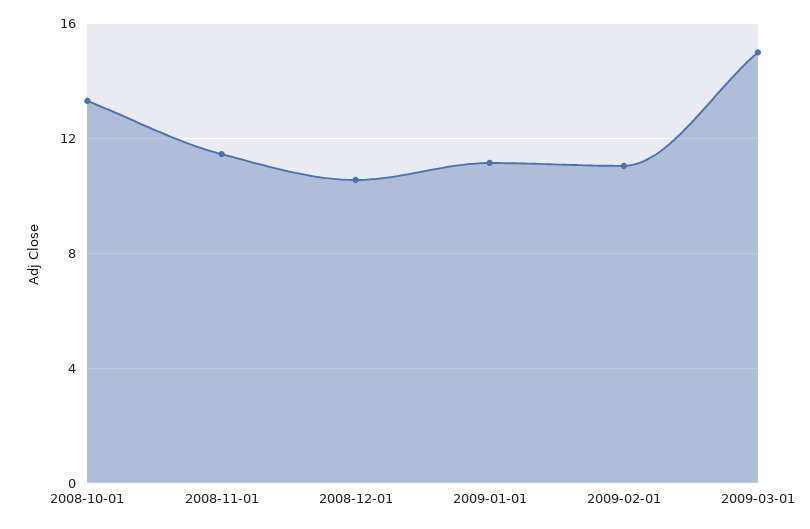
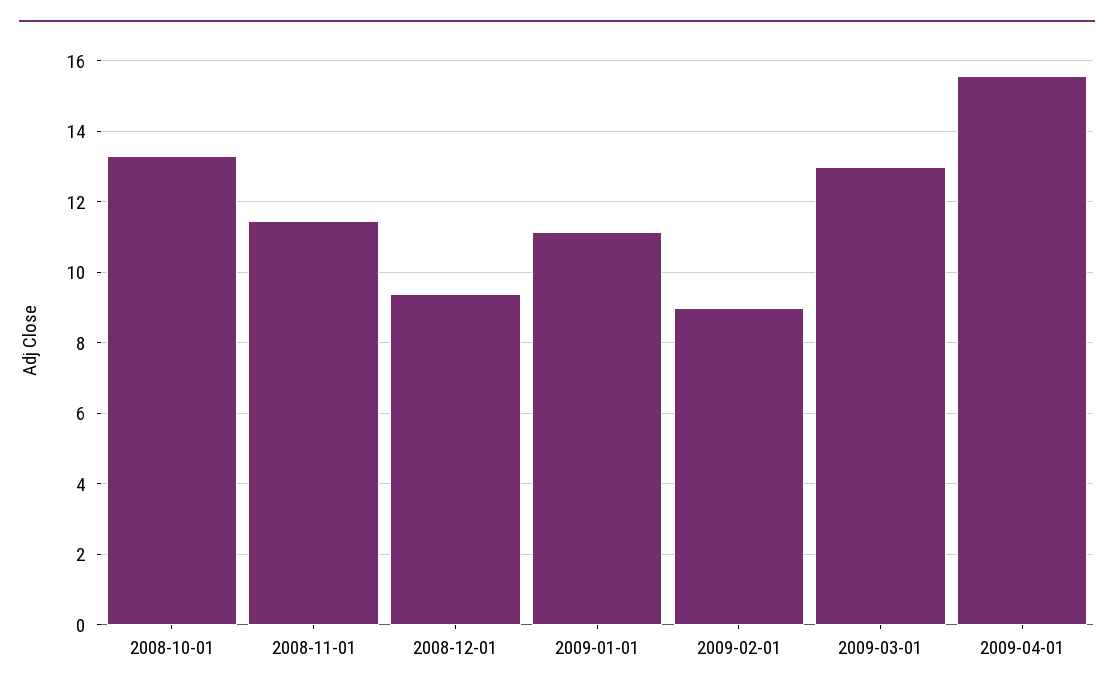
2008-12-01: 10.5 -> 9.4
2009-02-01: 11 -> 9
2009-03-01: 15 -> 13
2009-04-01: none -> 15.6

